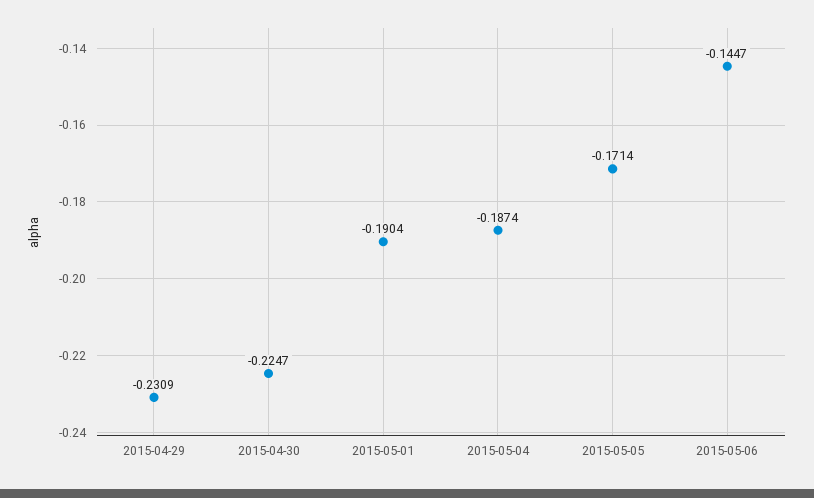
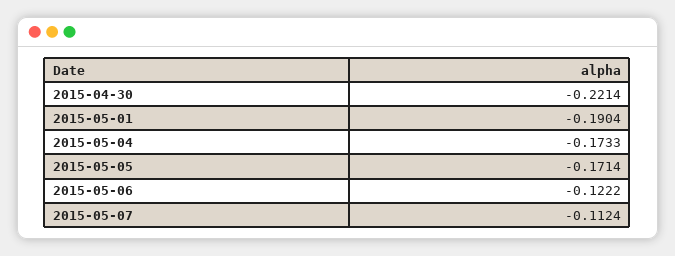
2015-04-29: -0.2309 -> none
2015-04-30: -0.2247 -> -0.2214
2015-05-04: -0.1874 -> -0.1733
2015-05-06: -0.1447 -> -0.1222
2015-05-07: none -> -0.1124

